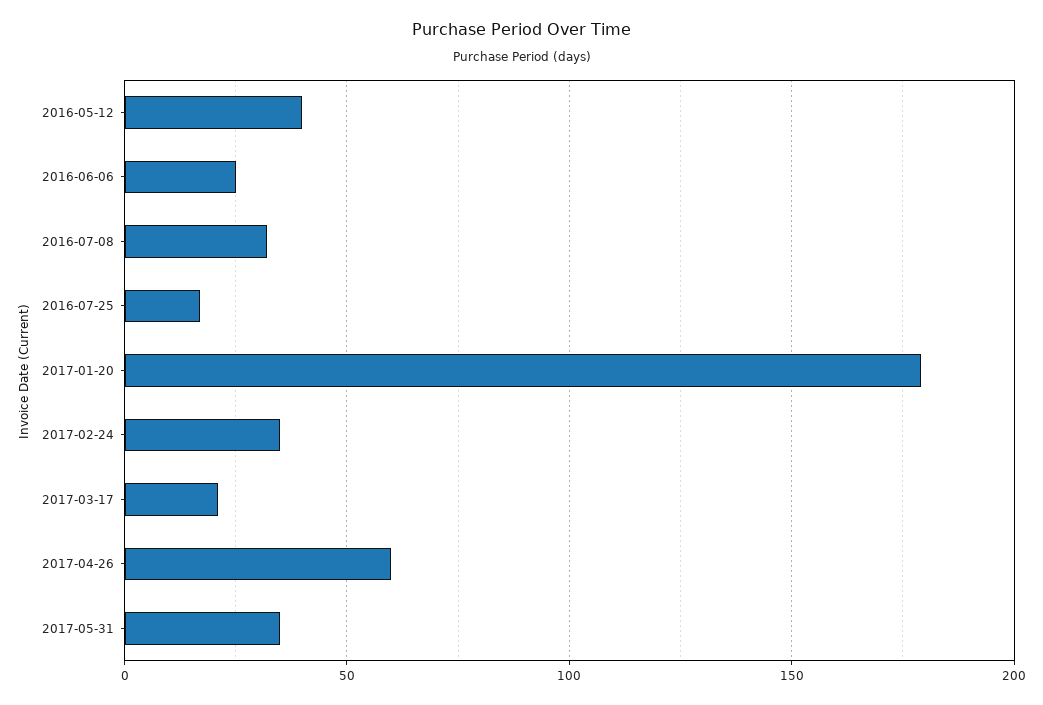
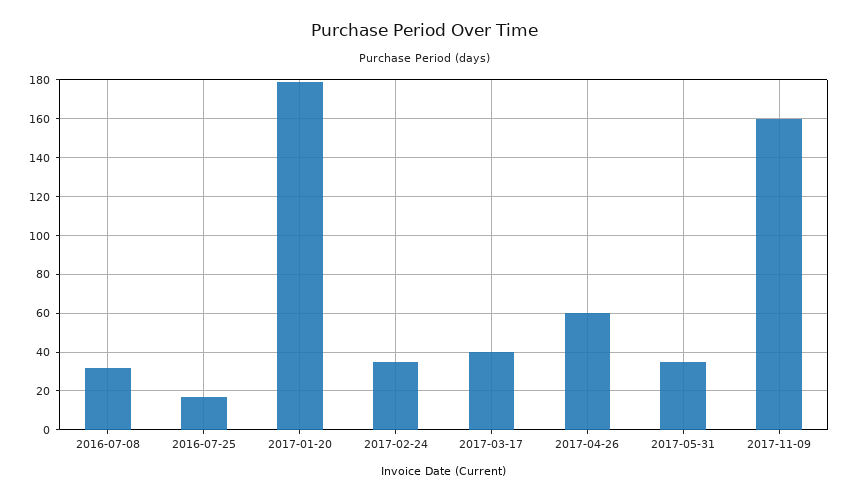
2016-05-12: 40 -> none
2016-06-06: 25 -> none
2017-03-17: 20 -> 40
2017-11-09: none -> 160

